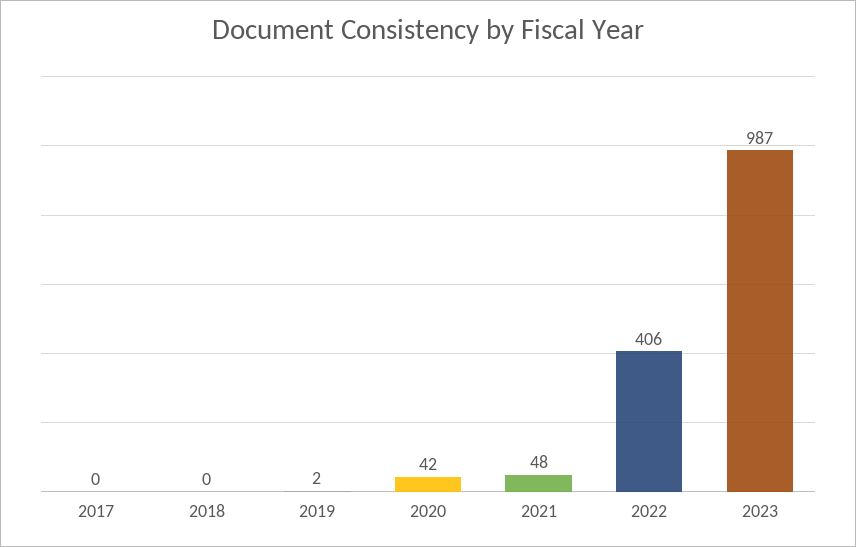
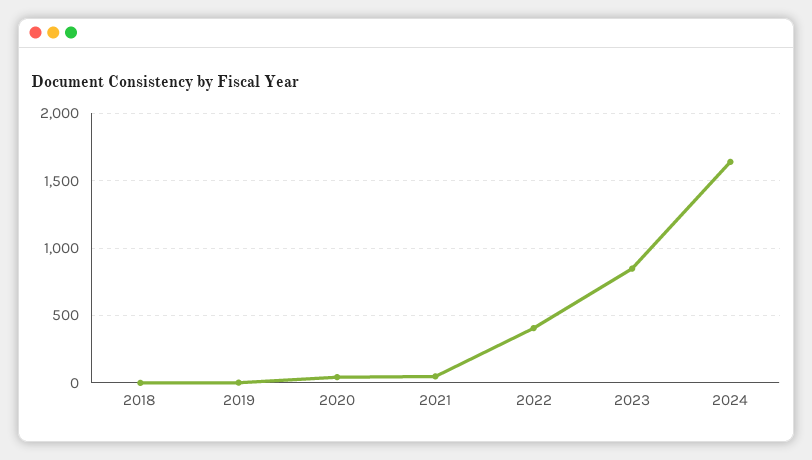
2017: 0 -> none
2023: 987 -> 850
2024: none -> 1650

